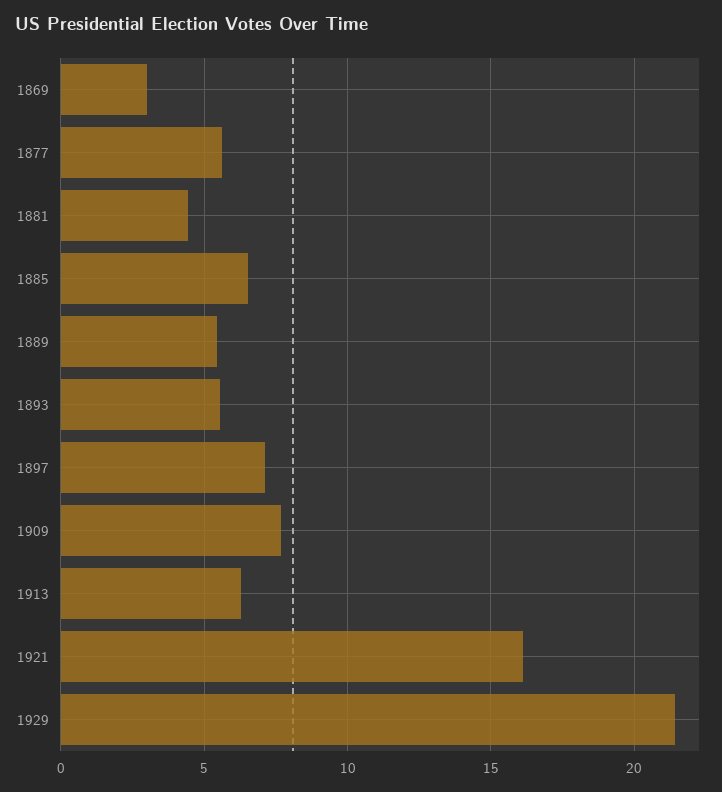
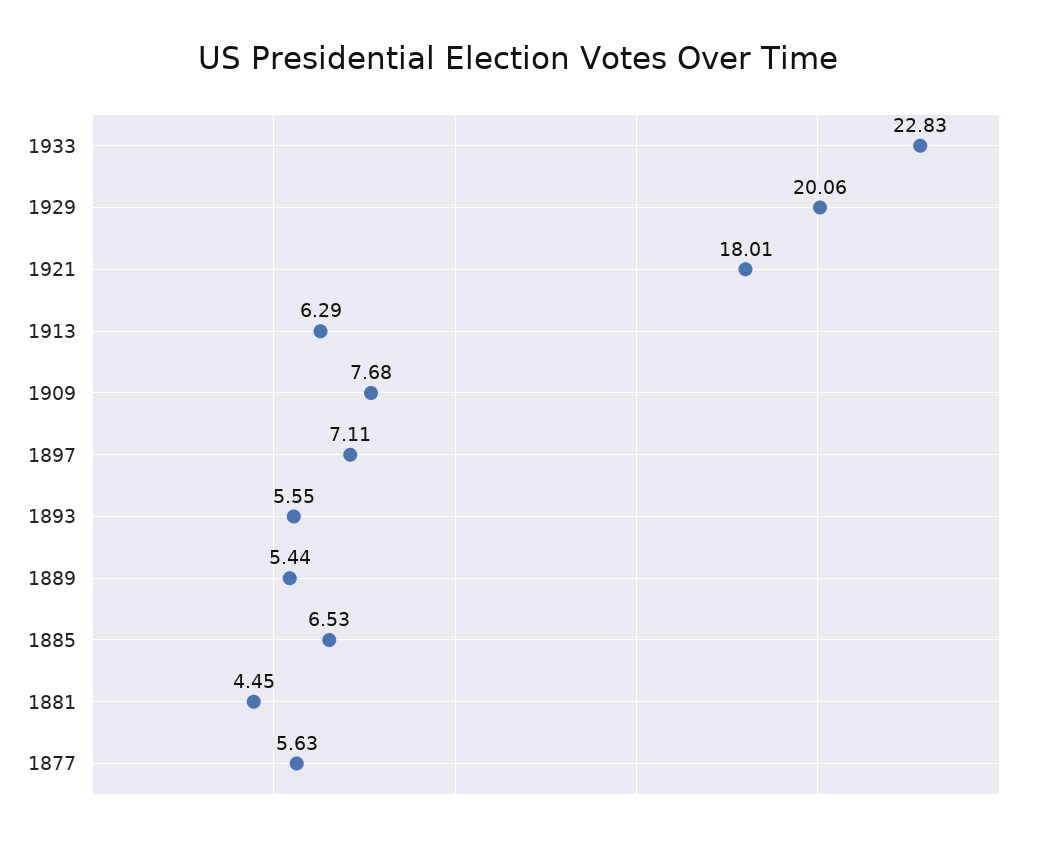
1869: 3 -> none
1921: 16 -> 18.01
1929: 21.5 -> 20.06
1933: none -> 22.83

